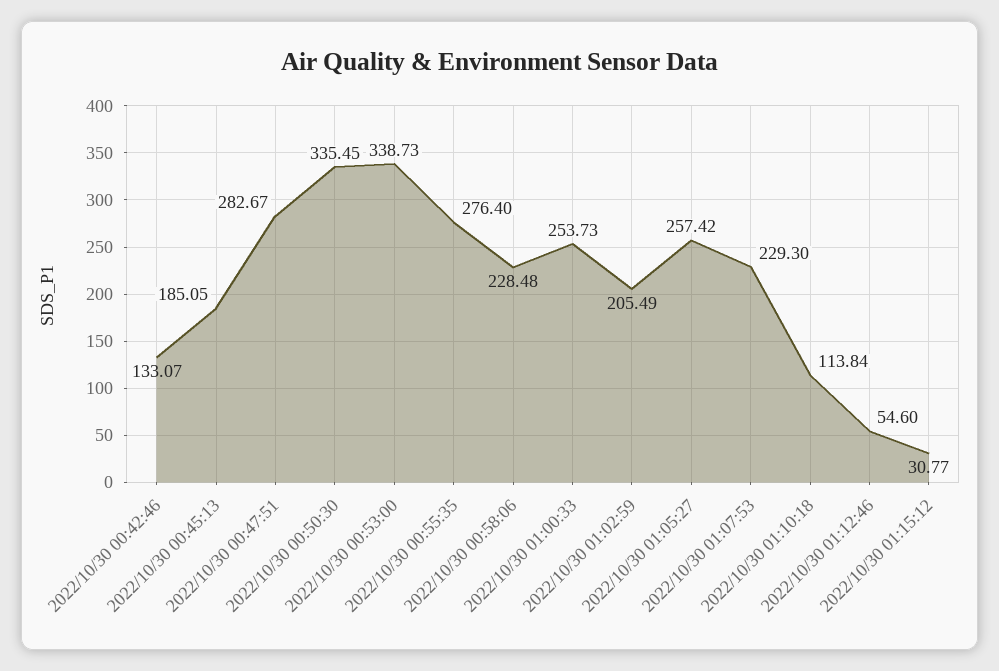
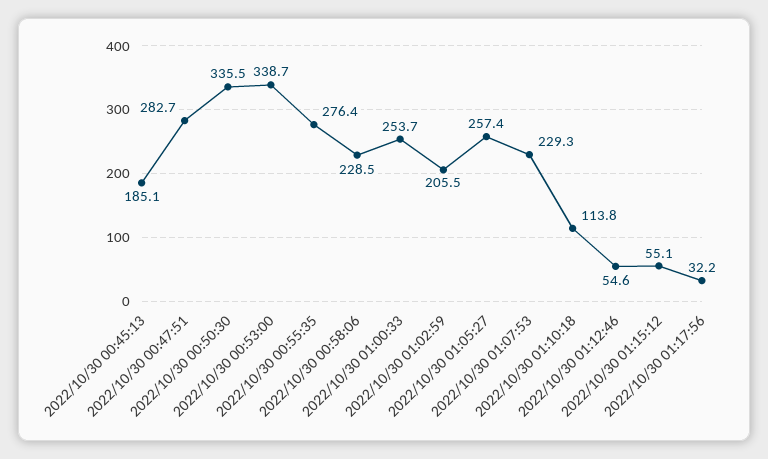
2022/10/30 00:42:46: 133.07 -> none
2022/10/30 01:15:12: 30.77 -> 55.1
2022/10/30 01:17:56: none -> 32.2

